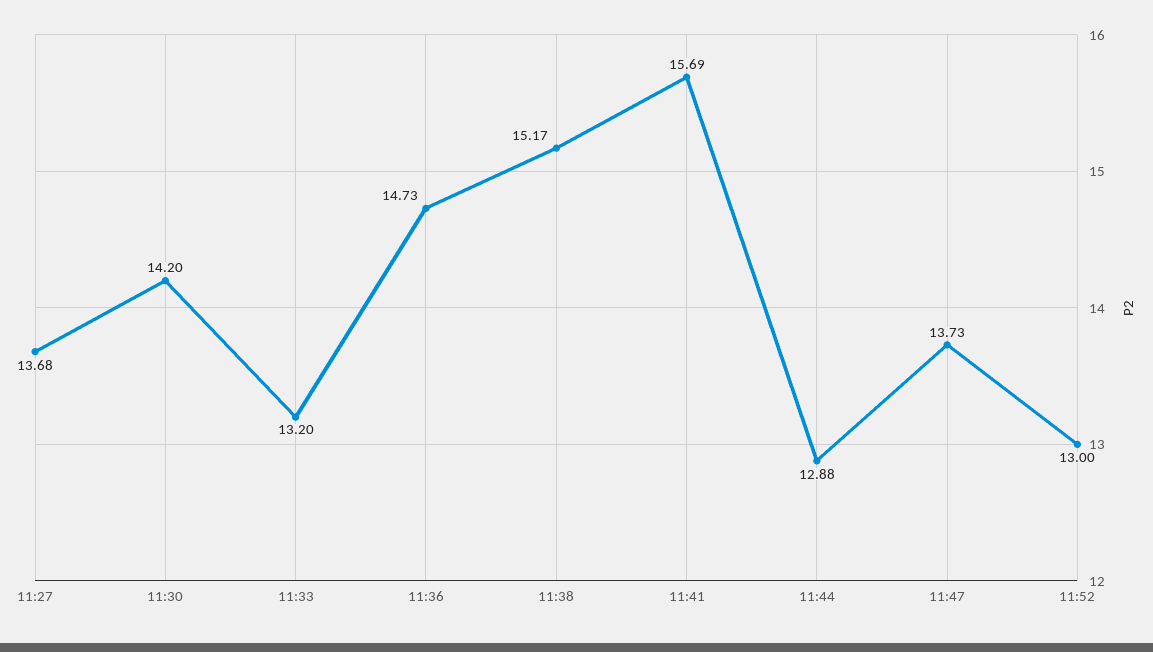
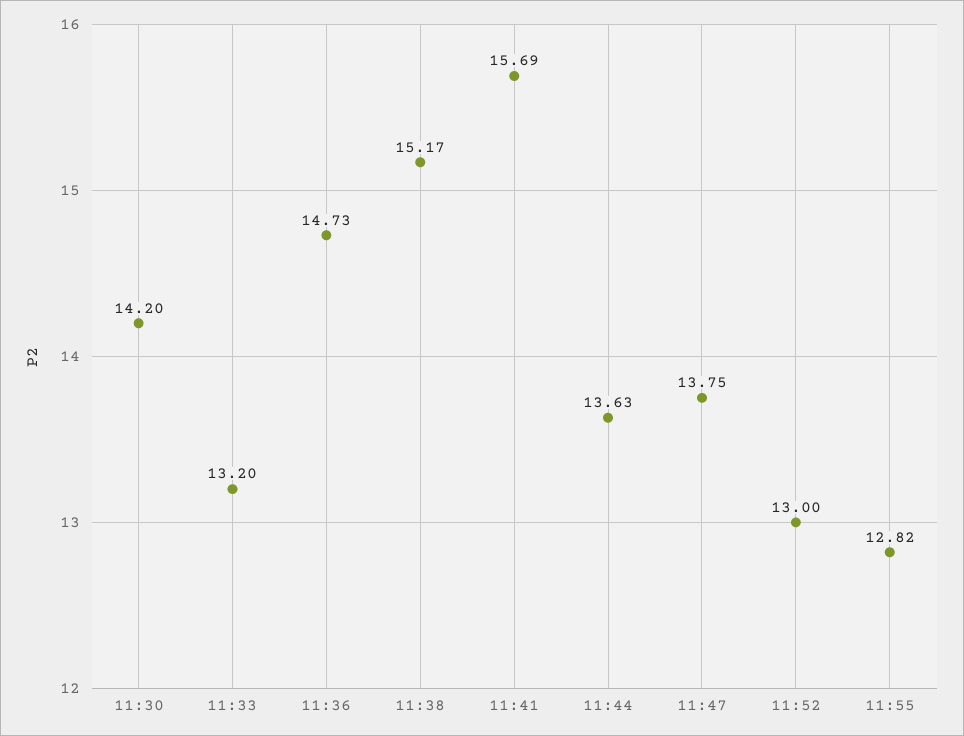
11:27: 13.68 -> none
11:44: 12.88 -> 13.63
11:47: 13.73 -> 13.75
11:55: none -> 12.82

